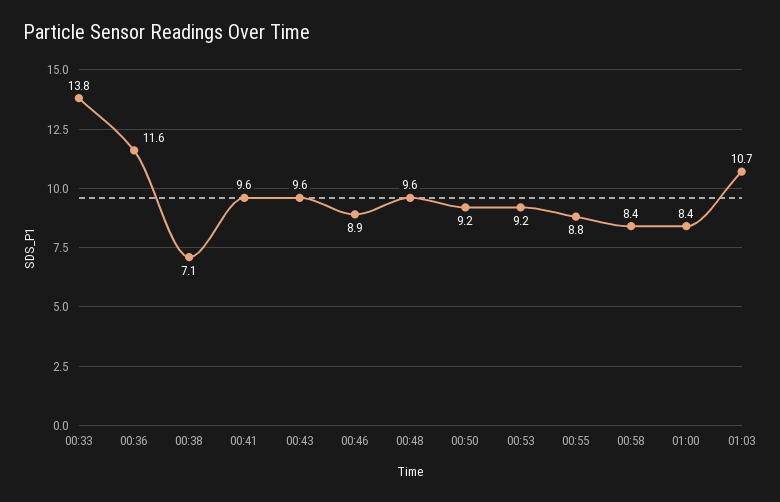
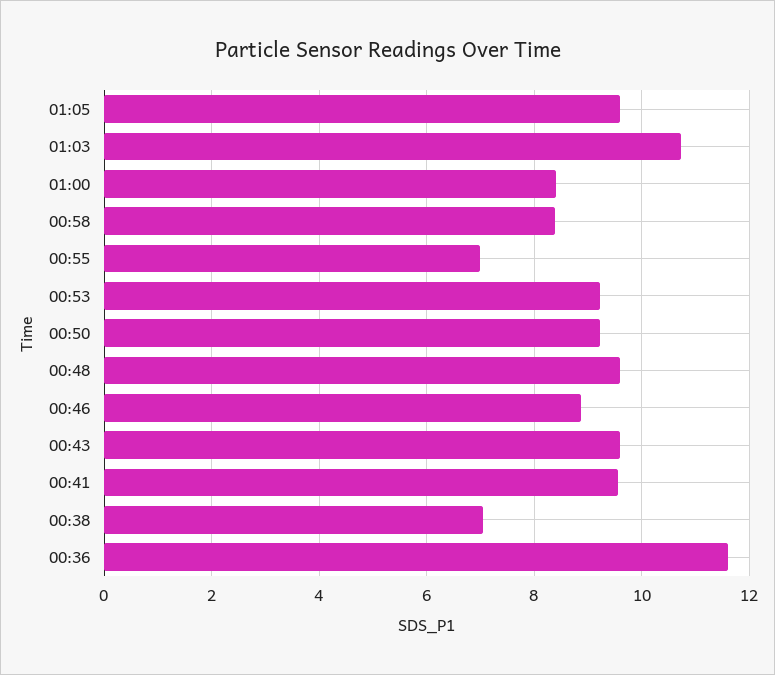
00:33: 13.8 -> none
00:55: 8.8 -> 7
01:05: none -> 9.6

